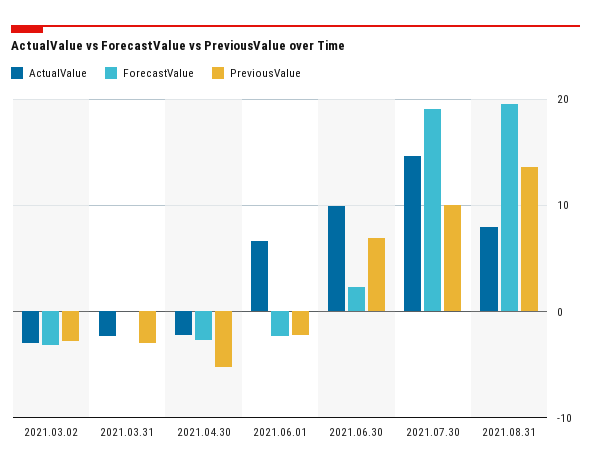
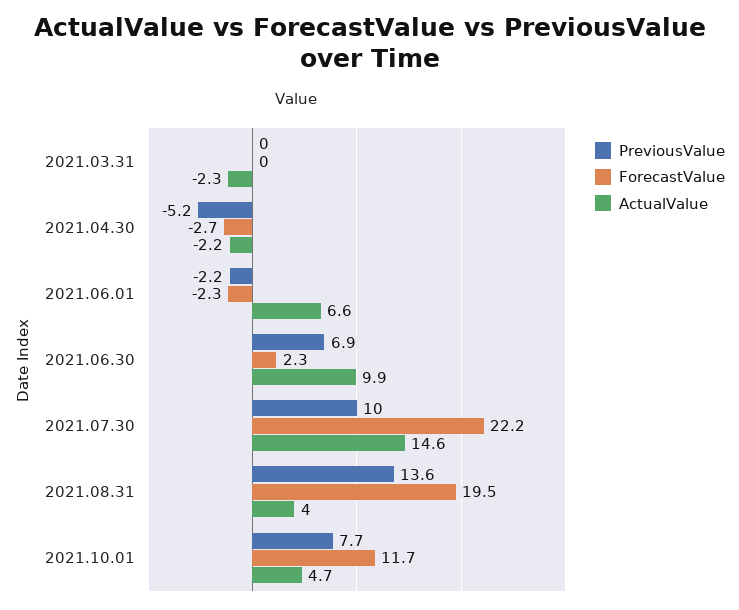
ActualValue, 2021.03.02: -3 -> none
ForecastValue, 2021.03.02: -3 -> none
PreviousValue, 2021.03.02: -3 -> none
PreviousValue, 2021.03.31: -3 -> 0
ForecastValue, 2021.07.30: 19 -> 22.2
ActualValue, 2021.08.31: 8 -> 4
PreviousValue, 2021.10.01: none -> 7.7
ForecastValue, 2021.10.01: none -> 11.7
ActualValue, 2021.10.01: none -> 4.7

